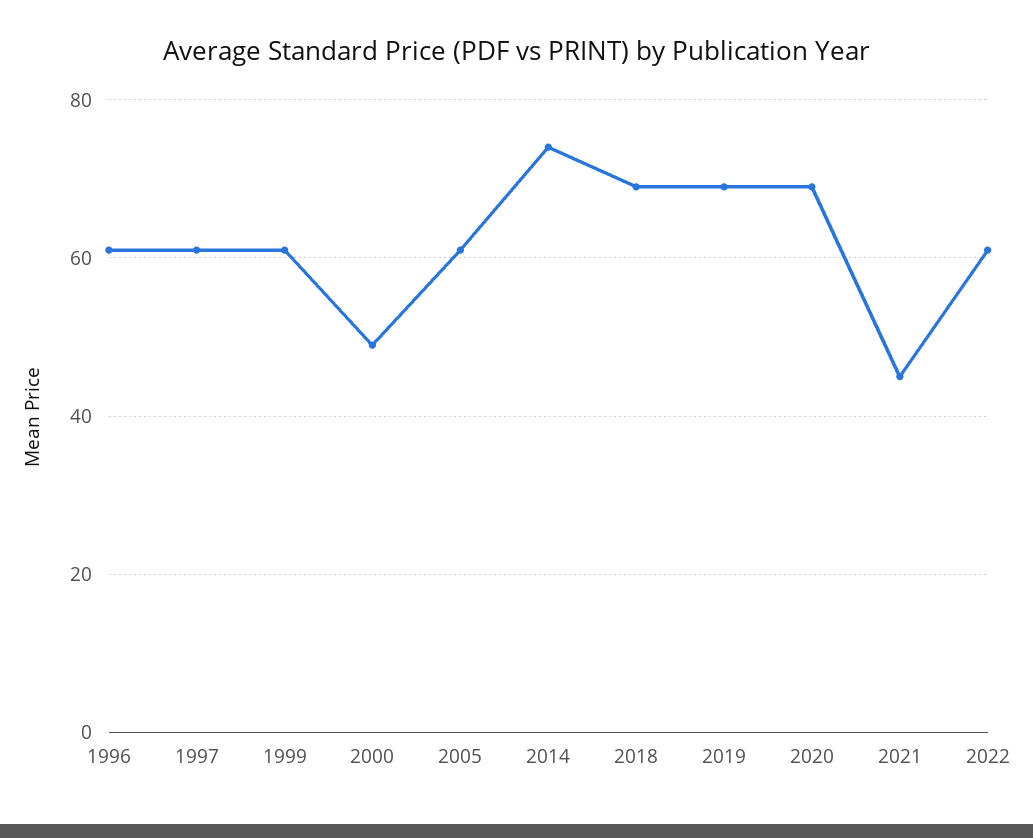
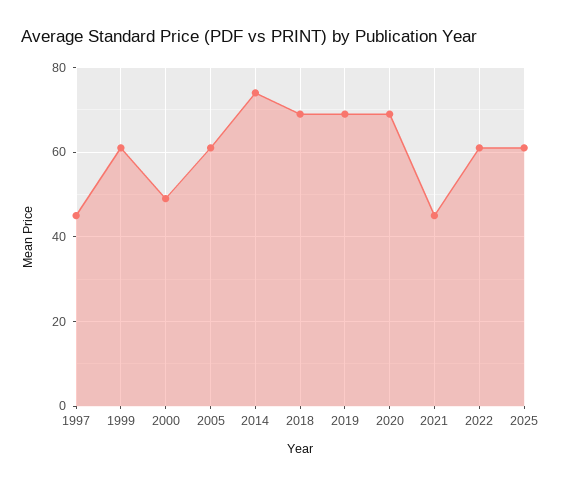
1996: 60 -> none
1997: 60 -> 45
2025: none -> 60

